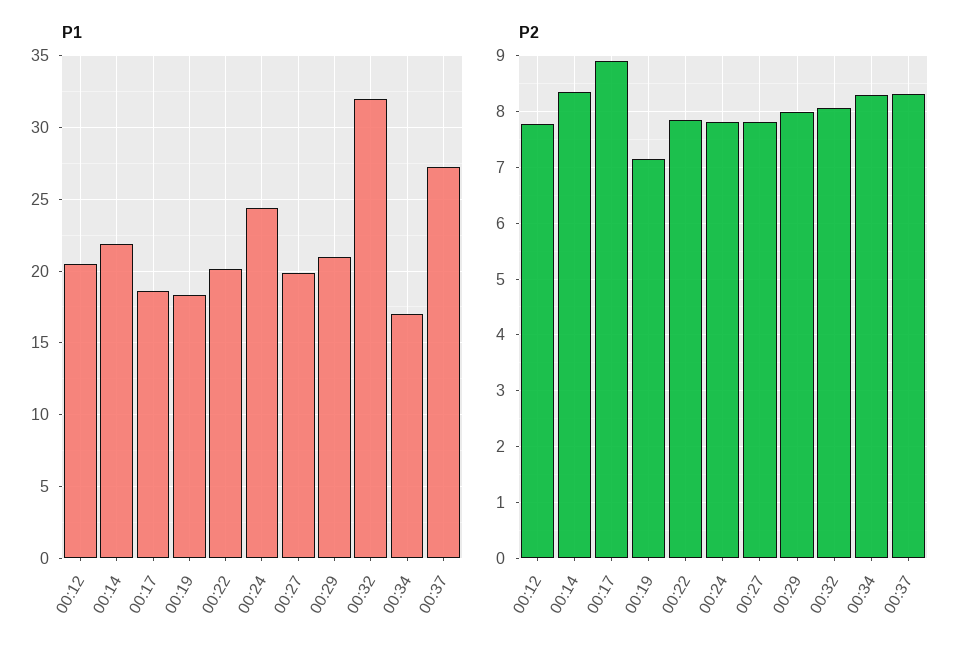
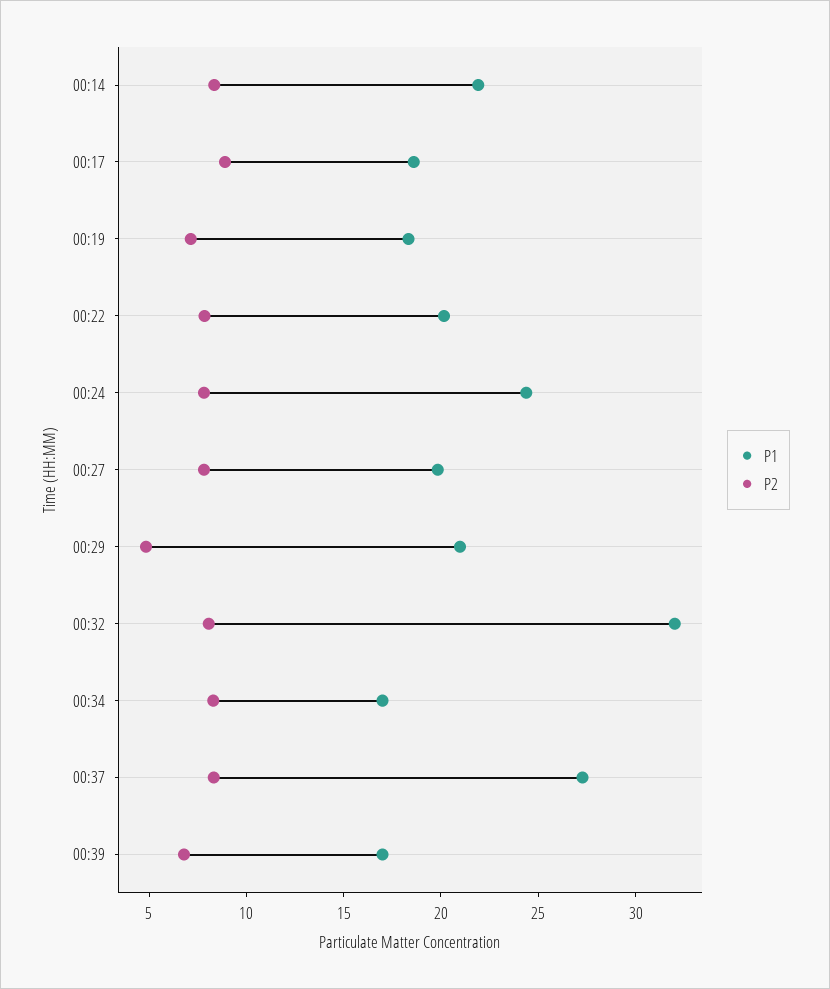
P1, 00:12: 20.5 -> none
P2, 00:12: 7.8 -> none
P2, 00:29: 8 -> 5
P1, 00:39: none -> 17
P2, 00:39: none -> 7

